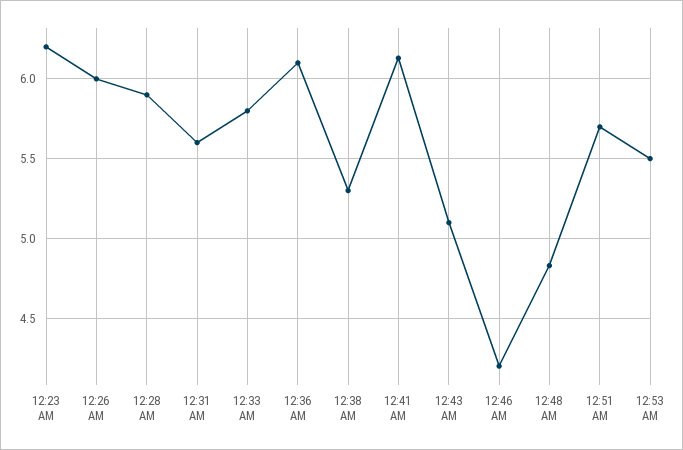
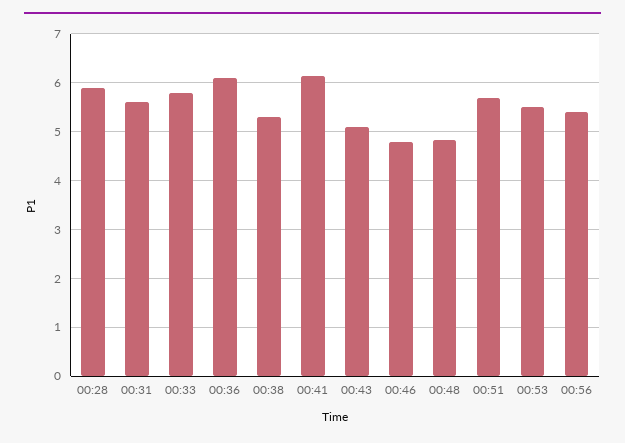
12:23 AM: 6.2 -> none
12:26 AM: 6 -> none
12:46 AM: 4.2 -> 4.8
00:56: none -> 5.4

